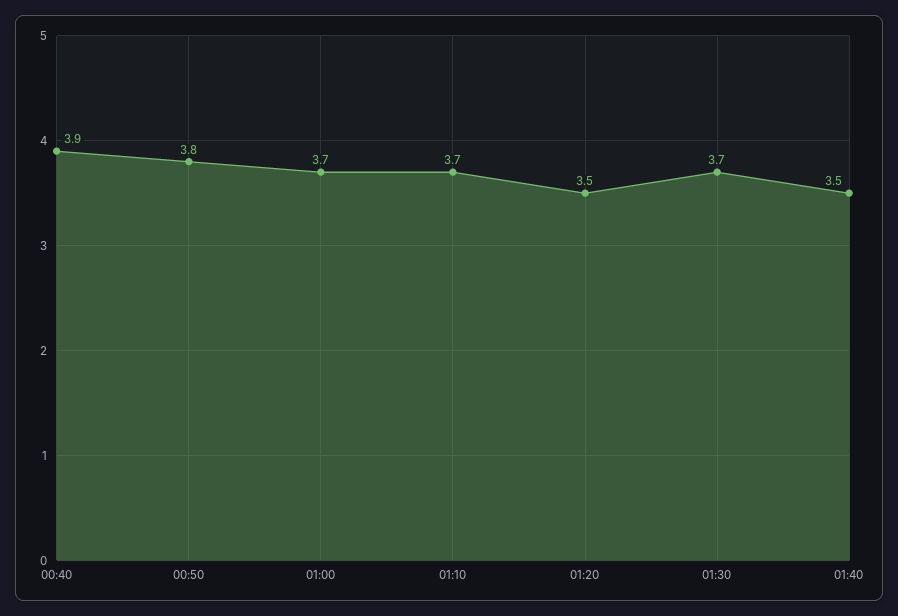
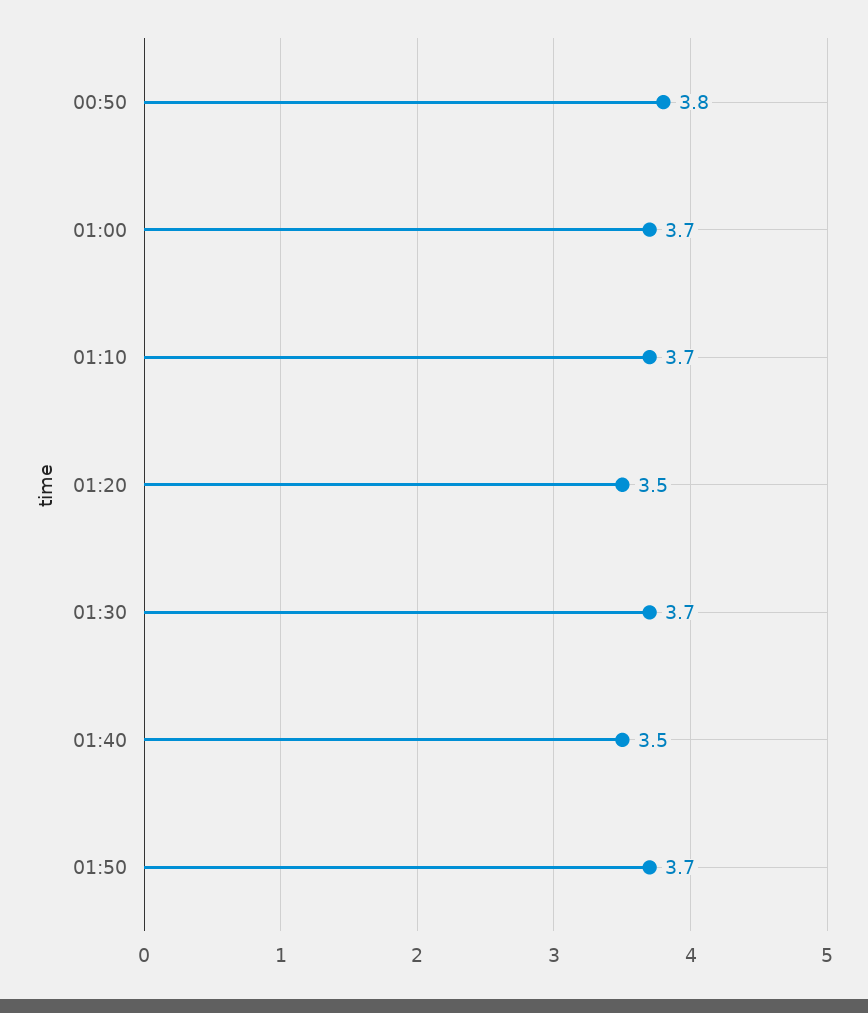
00:40: 3.9 -> none
01:50: none -> 3.7

